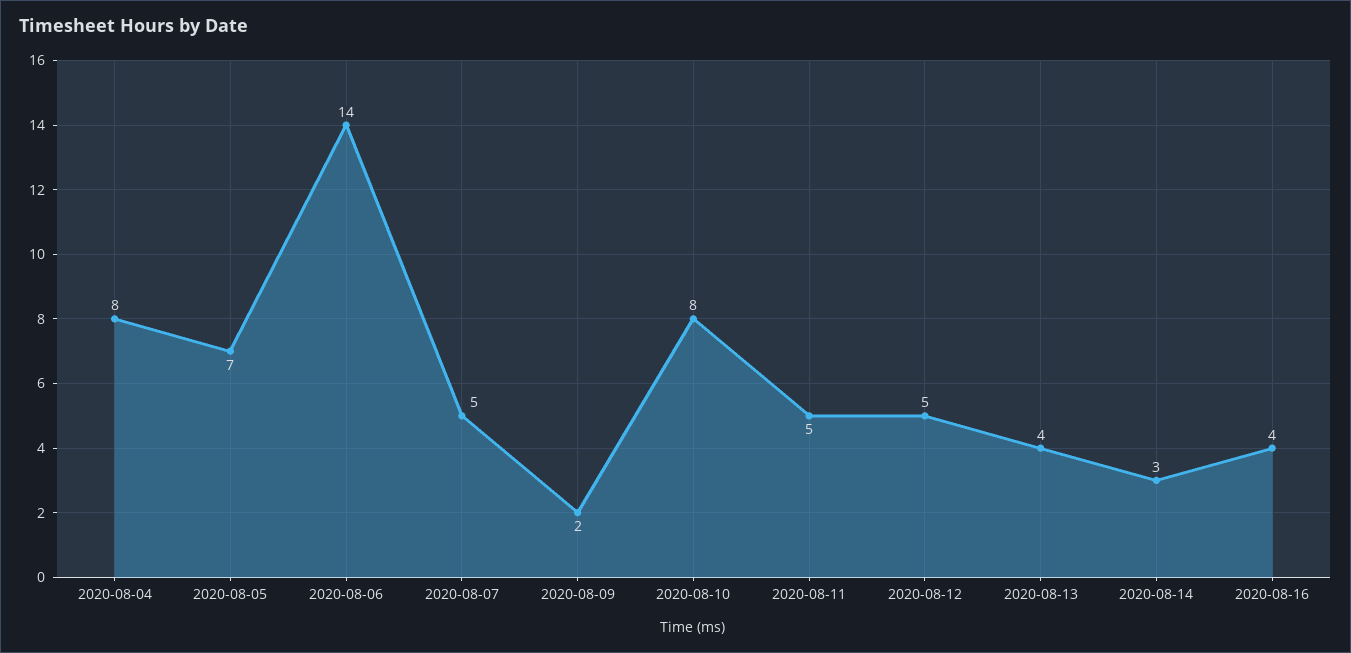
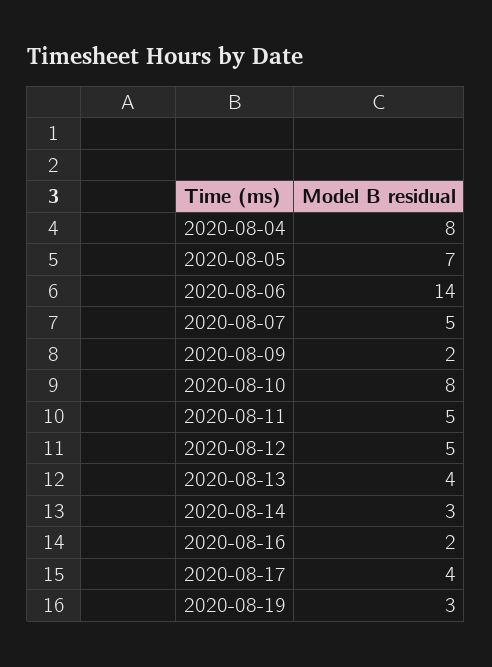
2020-08-16: 4 -> 2
2020-08-17: none -> 4
2020-08-19: none -> 3

